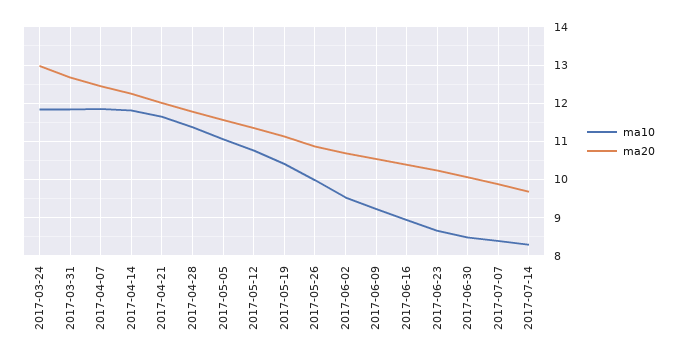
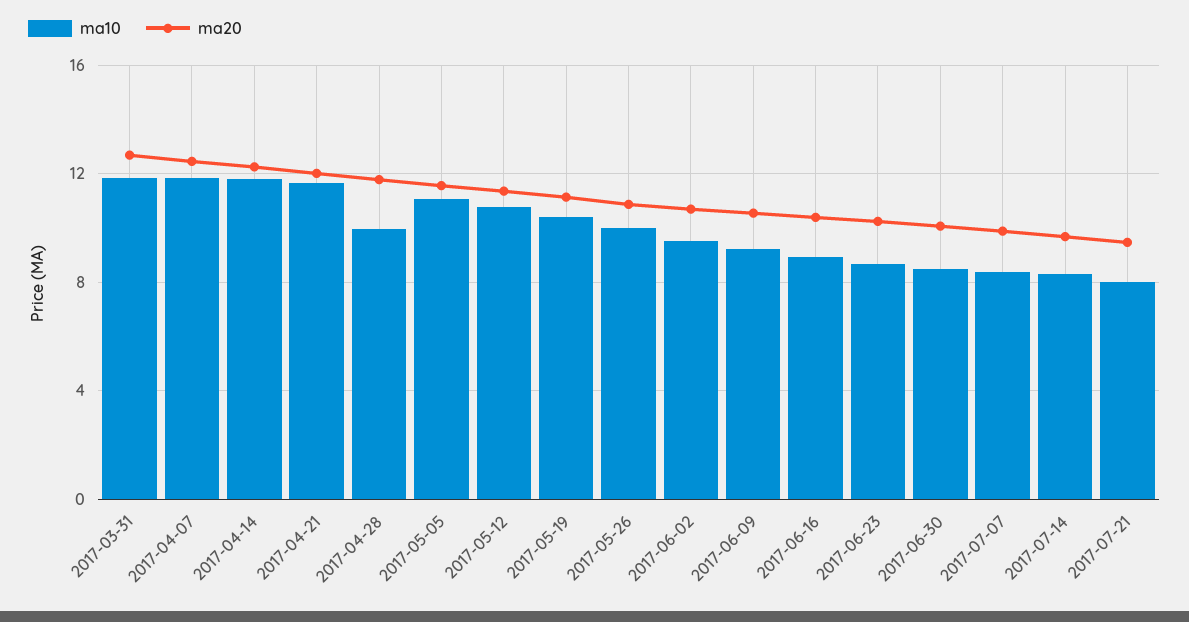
ma10, 2017-03-24: 11.8 -> none
ma20, 2017-03-24: 13 -> none
ma10, 2017-04-28: 11.4 -> 10
ma10, 2017-07-21: none -> 8
ma20, 2017-07-21: none -> 9.5

